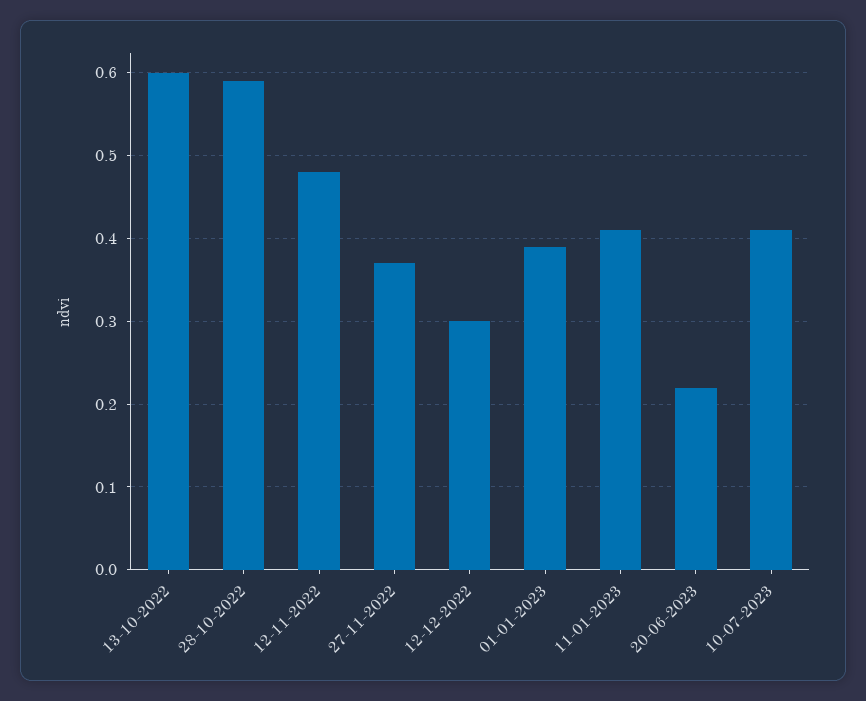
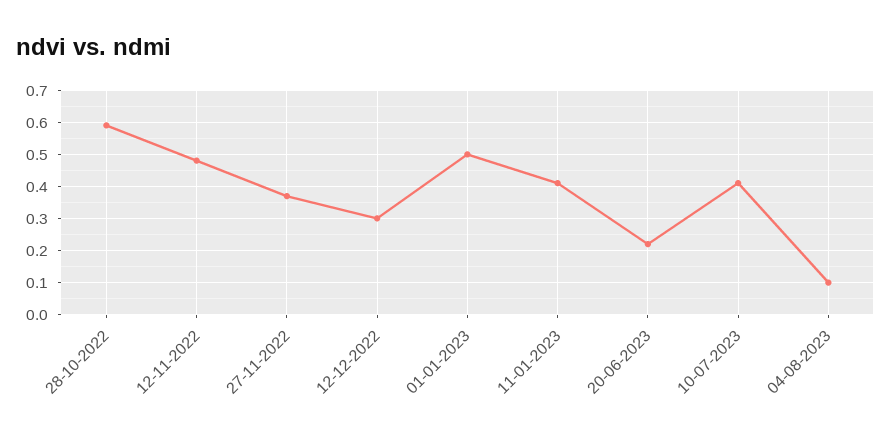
13-10-2022: 0.6 -> none
01-01-2023: 0.39 -> 0.5
04-08-2023: none -> 0.1

